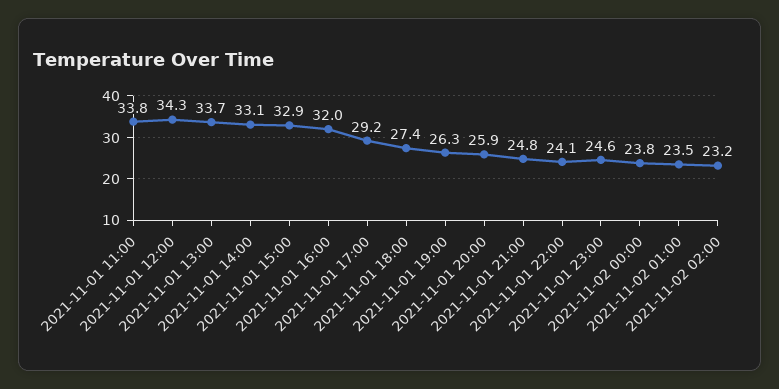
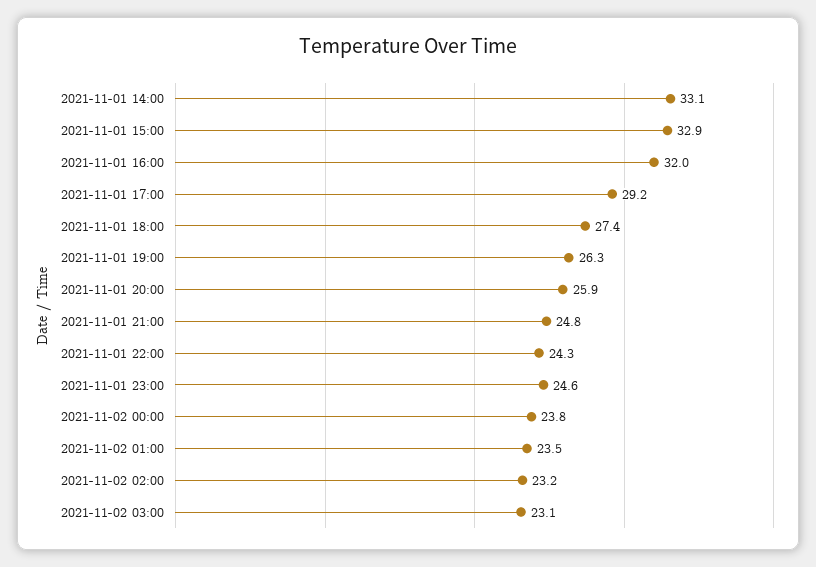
2021-11-01 11:00: 33.8 -> none
2021-11-01 12:00: 34.3 -> none
2021-11-01 13:00: 33.7 -> none
2021-11-01 22:00: 24.1 -> 24.3
2021-11-02 03:00: none -> 23.1

